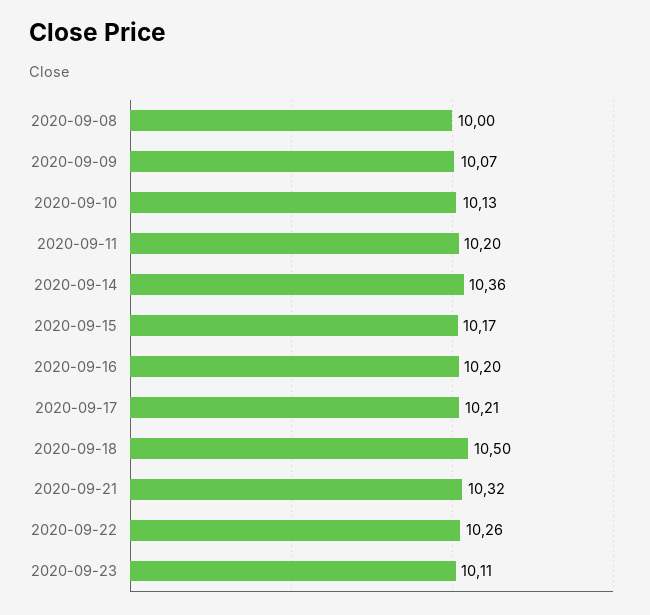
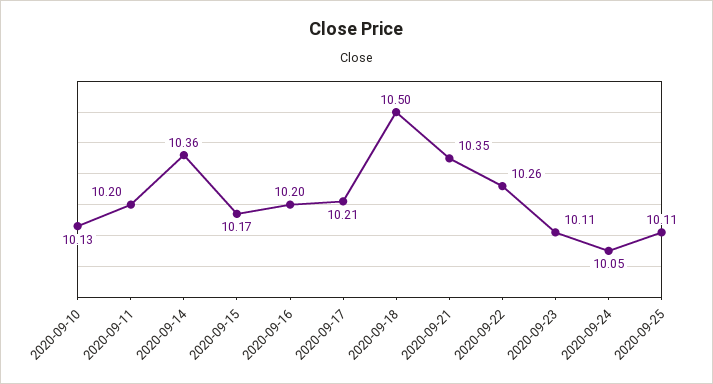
2020-09-08: 10 -> none
2020-09-09: 10.07 -> none
2020-09-21: 10.32 -> 10.35
2020-09-24: none -> 10.05
2020-09-25: none -> 10.11

